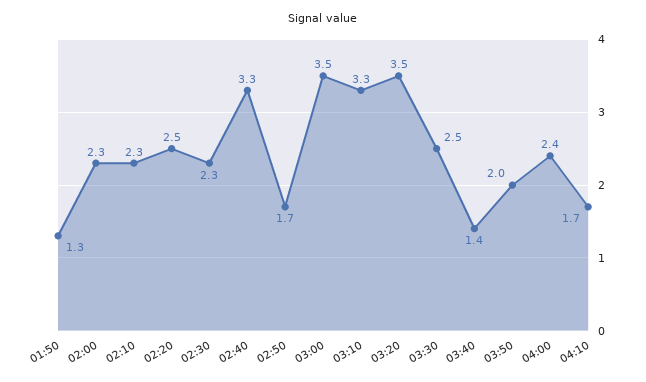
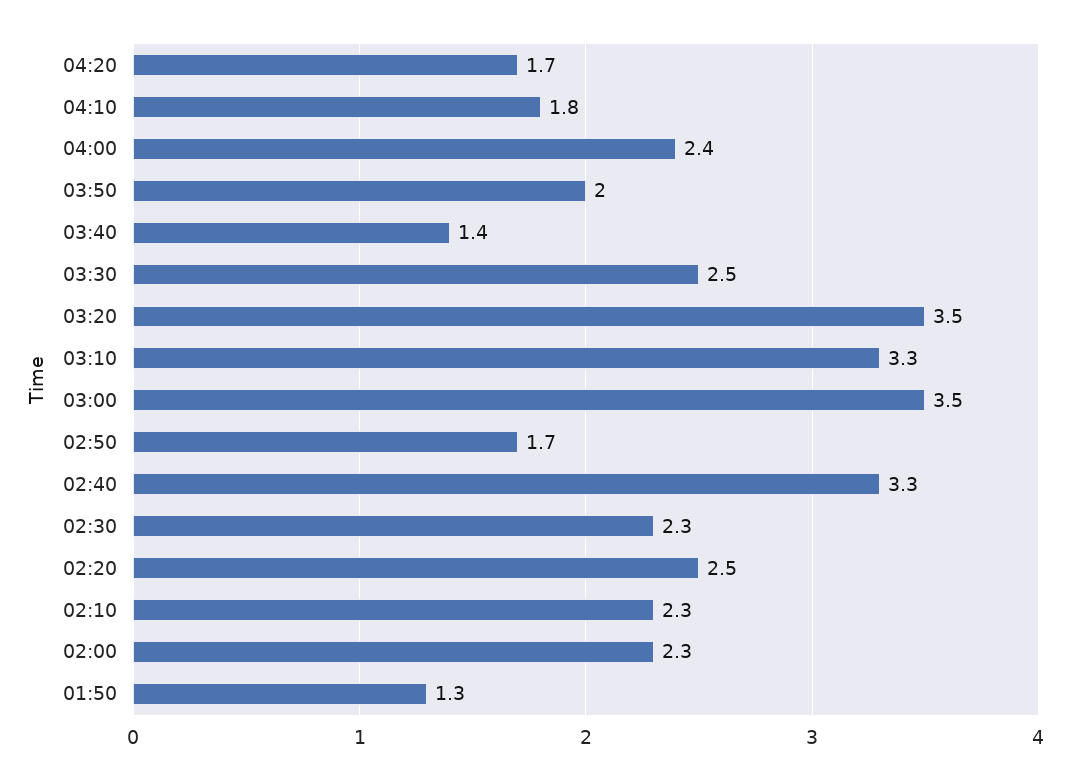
04:10: 1.7 -> 1.8
04:20: none -> 1.7

